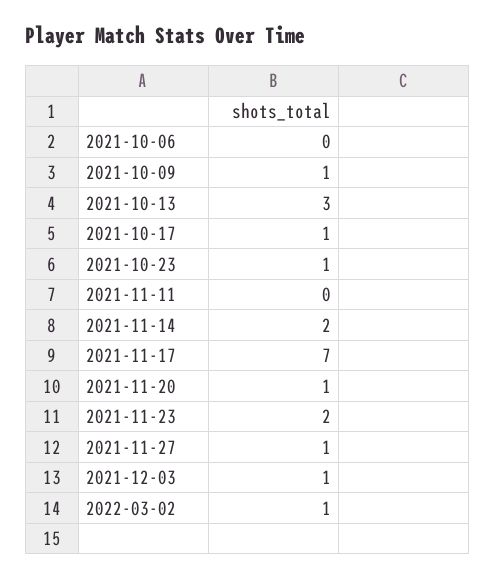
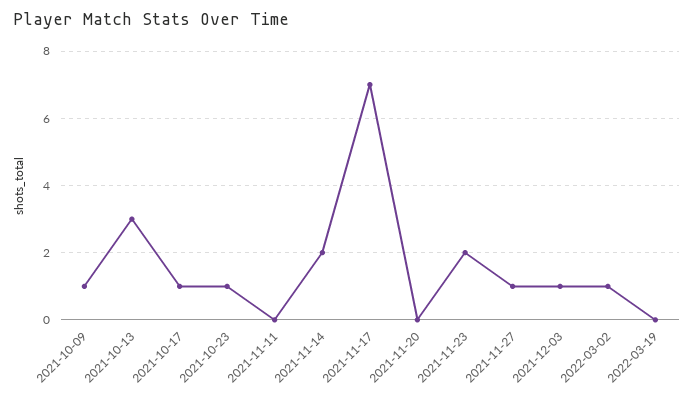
2021-10-06: 0 -> none
2021-11-20: 1 -> 0
2022-03-19: none -> 0

